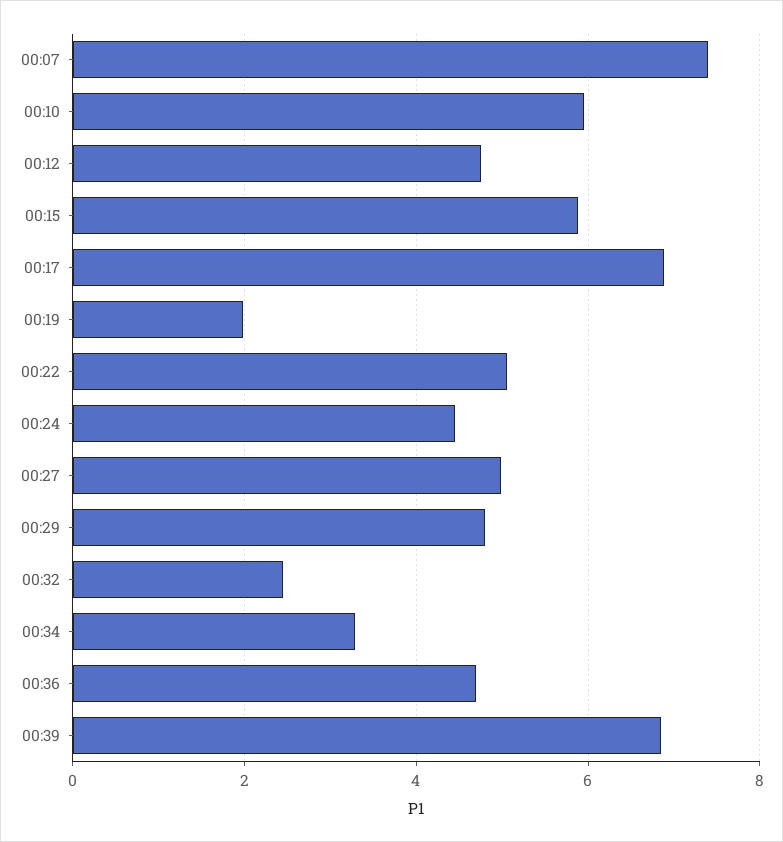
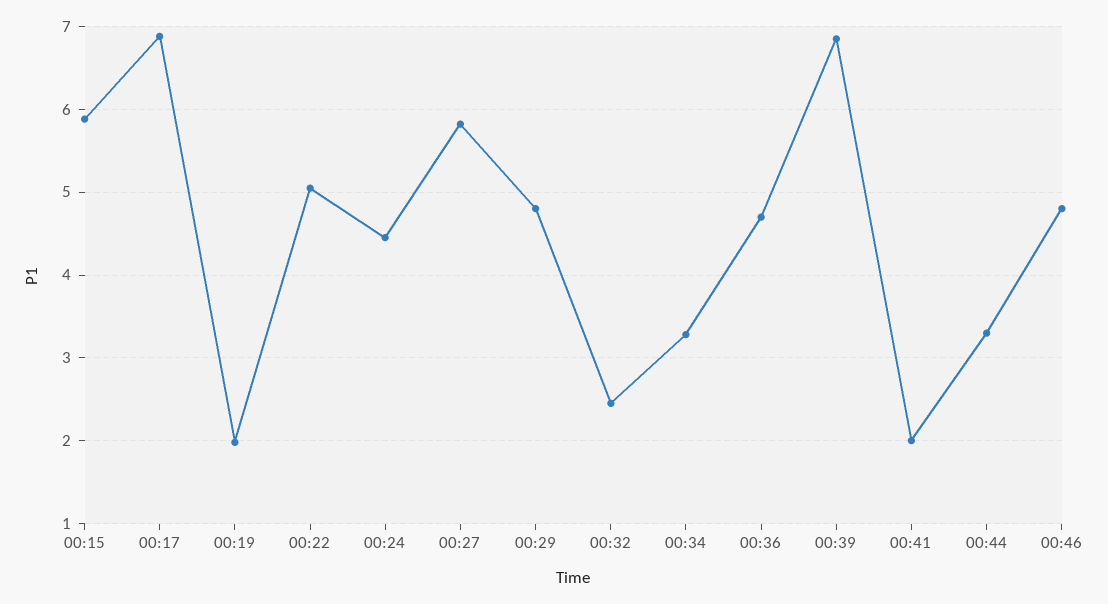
00:07: 7.4 -> none
00:10: 6 -> none
00:12: 4.8 -> none
00:27: 5 -> 5.8
00:41: none -> 2
00:44: none -> 3.3
00:46: none -> 4.8

